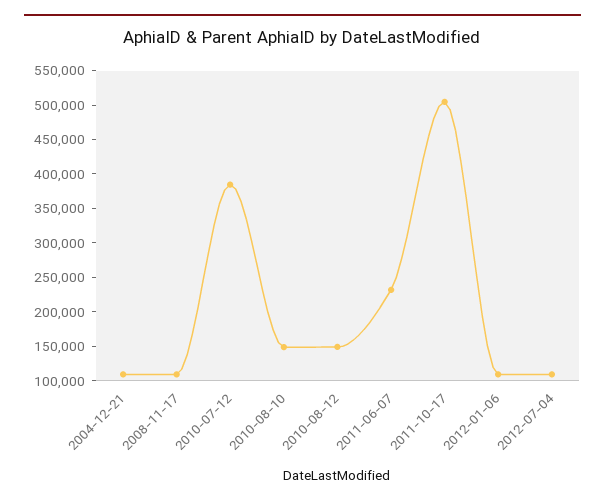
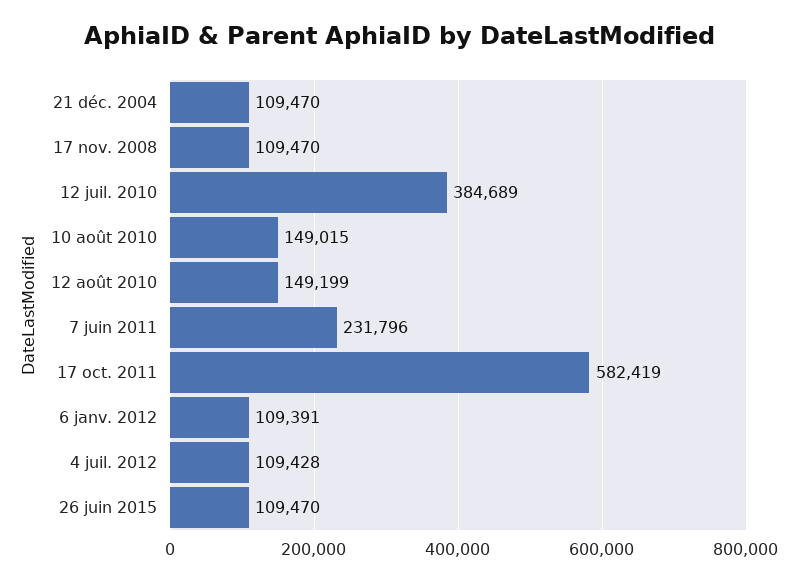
2011-10-17: 500000 -> 582419
26 juin 2015: none -> 109470

